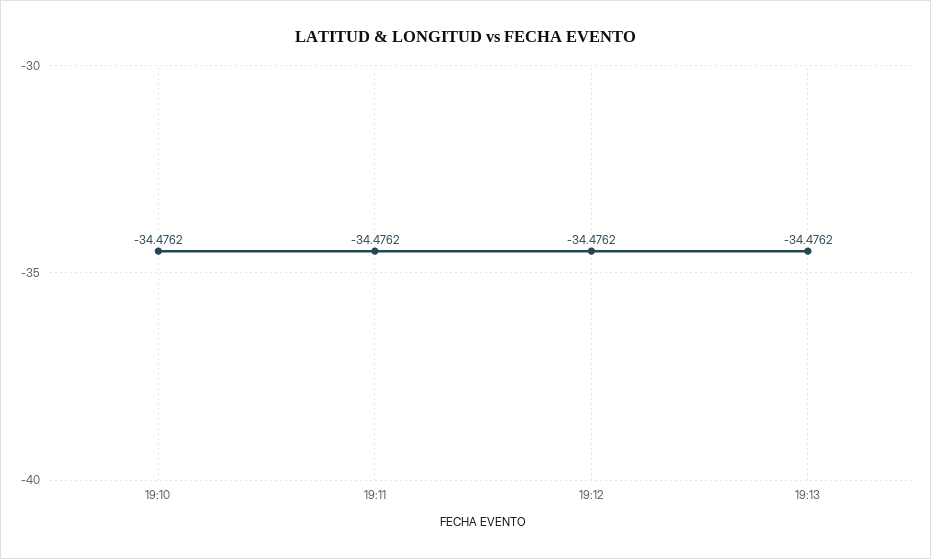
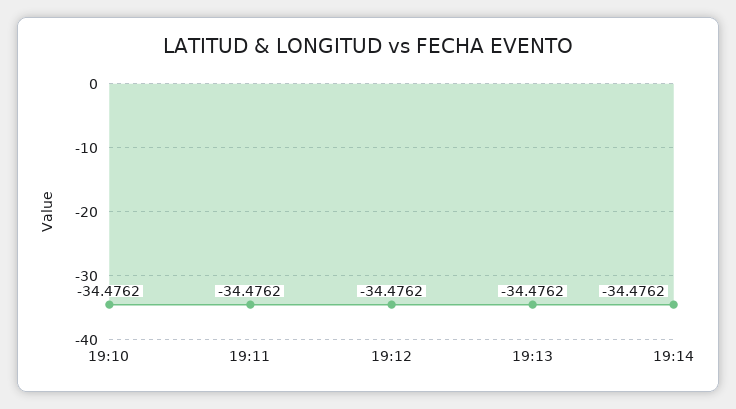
19:14: none -> -34.4762

